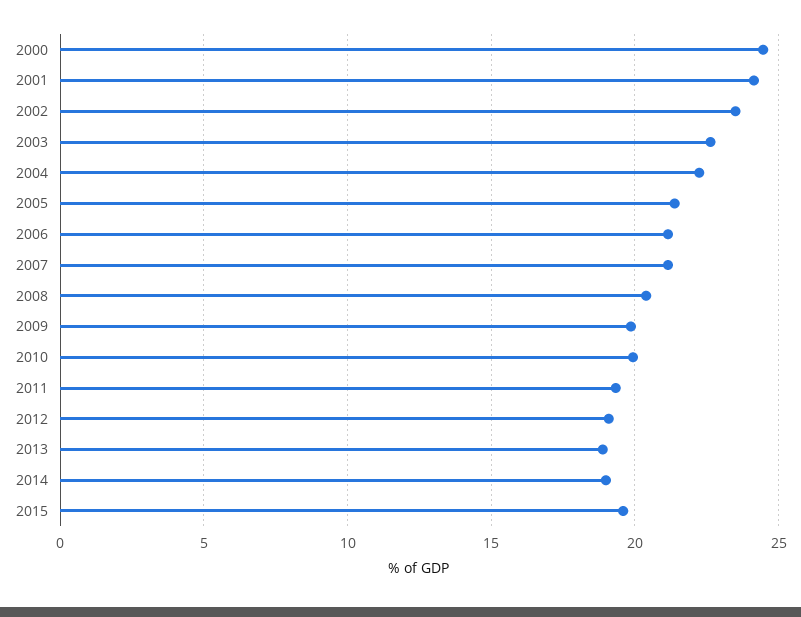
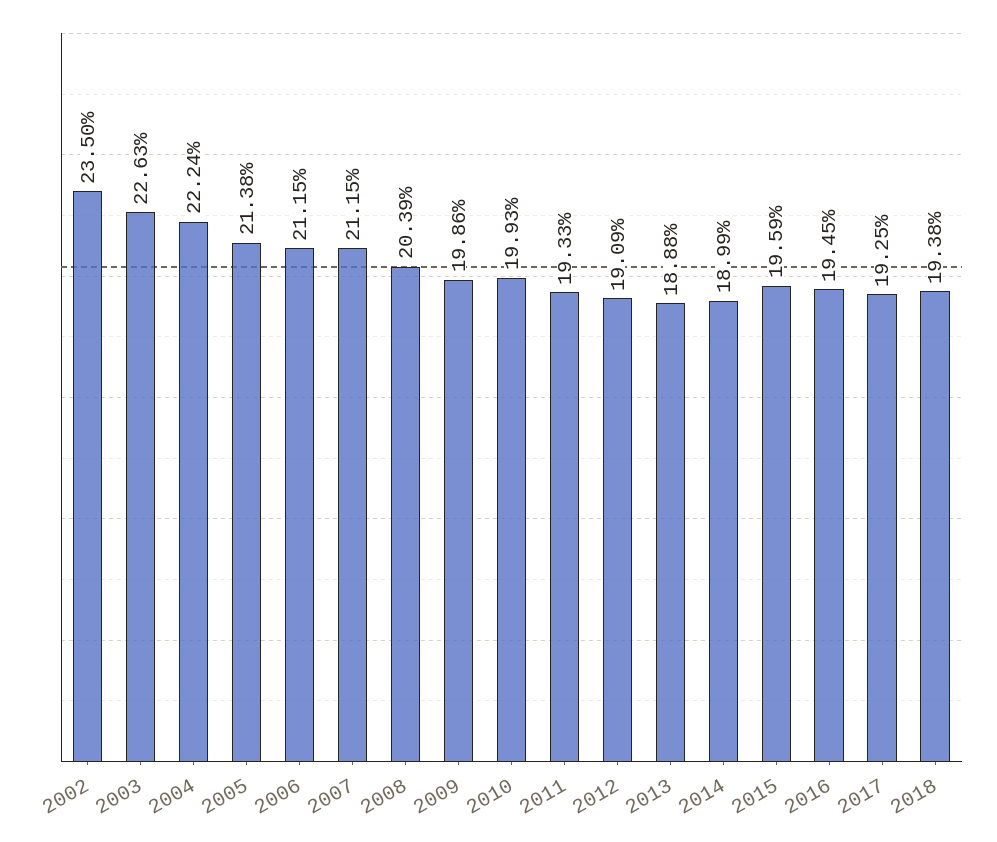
2000: 24.5 -> none
2001: 24 -> none
2016: none -> 19.45
2017: none -> 19.25
2018: none -> 19.38

